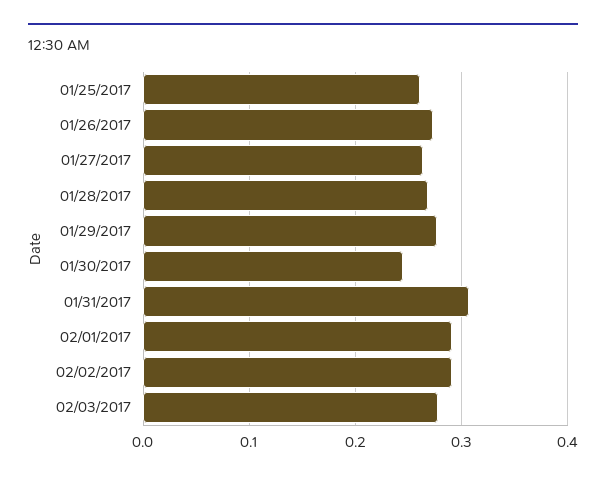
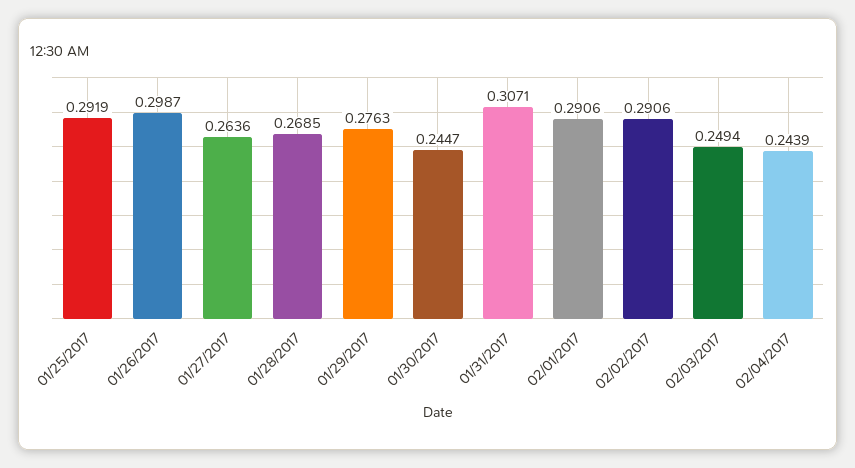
01/25/2017: 0.26 -> 0.2919
01/26/2017: 0.27 -> 0.2987
02/03/2017: 0.28 -> 0.2494
02/04/2017: none -> 0.2439

